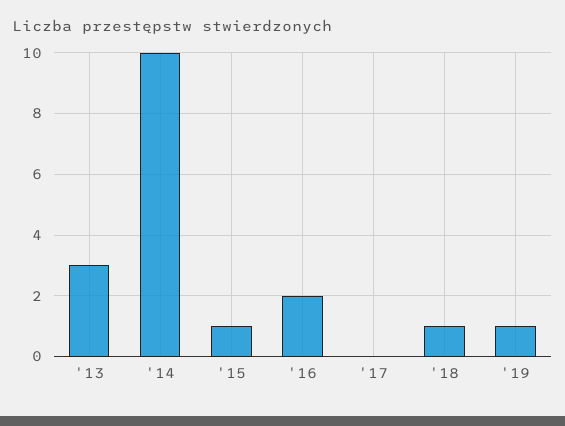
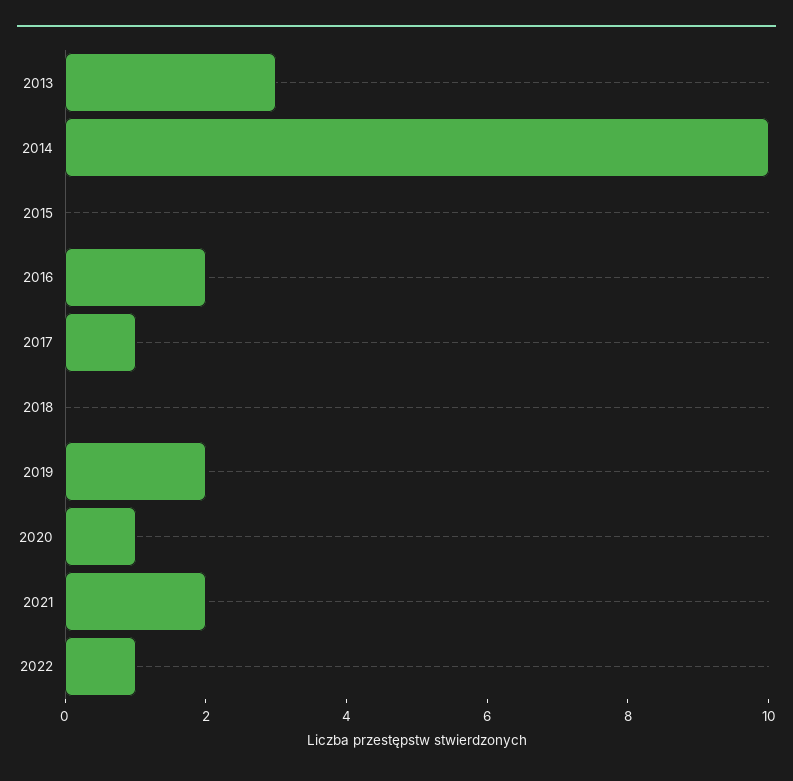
'15: 1 -> 0
'17: 0 -> 1
'18: 1 -> 0
'19: 1 -> 2
2020: none -> 1
2021: none -> 2
2022: none -> 1

